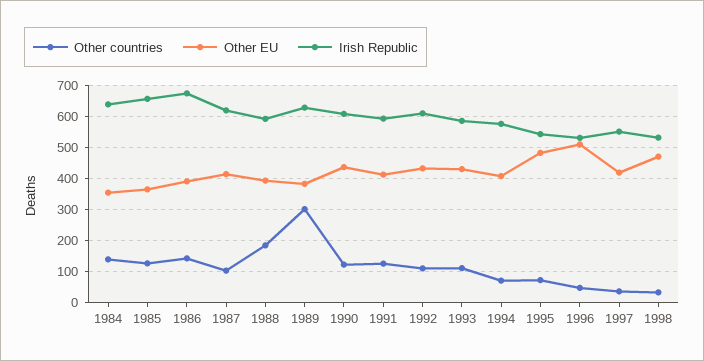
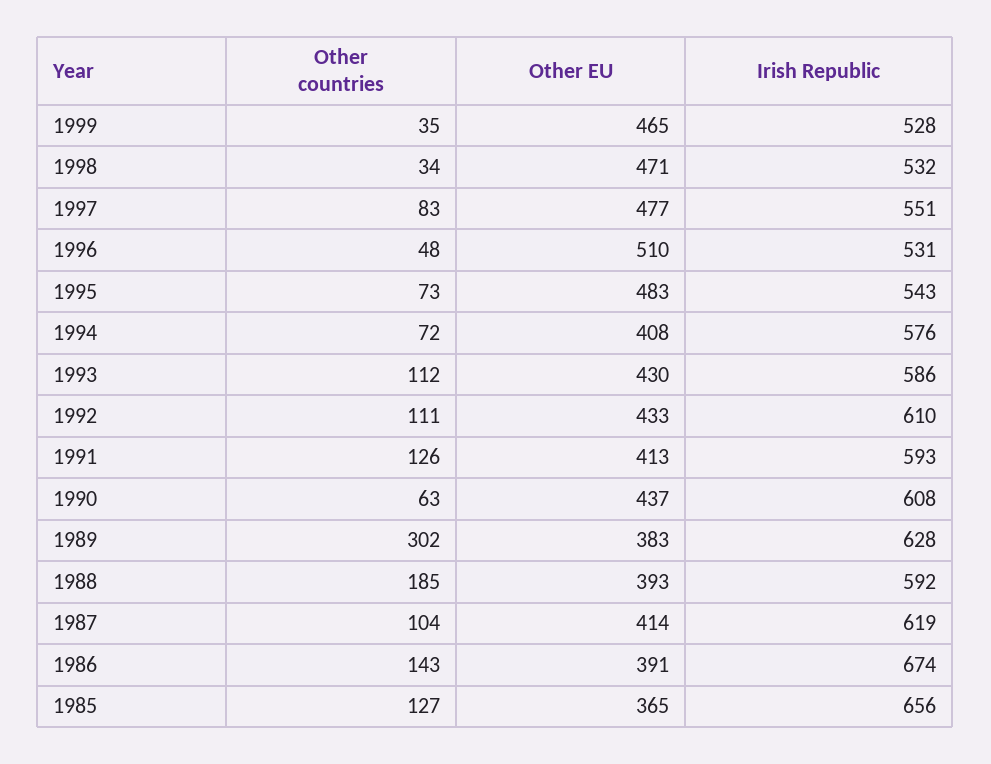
Other countries, 1984: 140 -> none
Other EU, 1984: 360 -> none
Irish Republic, 1984: 640 -> none
Other countries, 1990: 120 -> 63
Other countries, 1997: 40 -> 83
Other EU, 1997: 420 -> 477
Other countries, 1999: none -> 35
Other EU, 1999: none -> 465
Irish Republic, 1999: none -> 528

